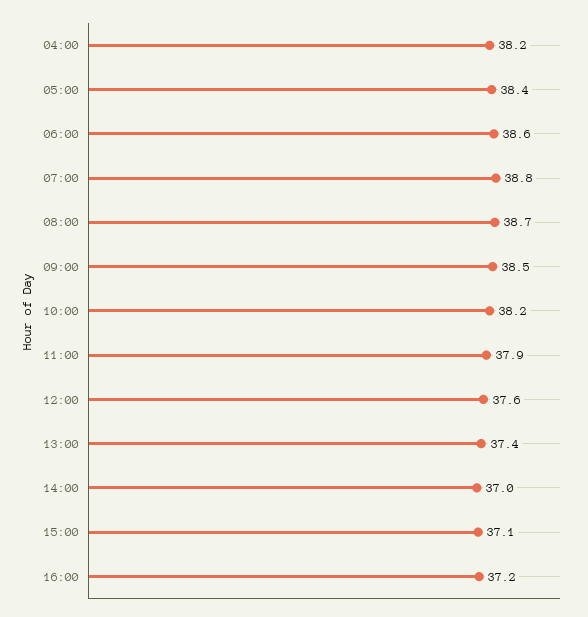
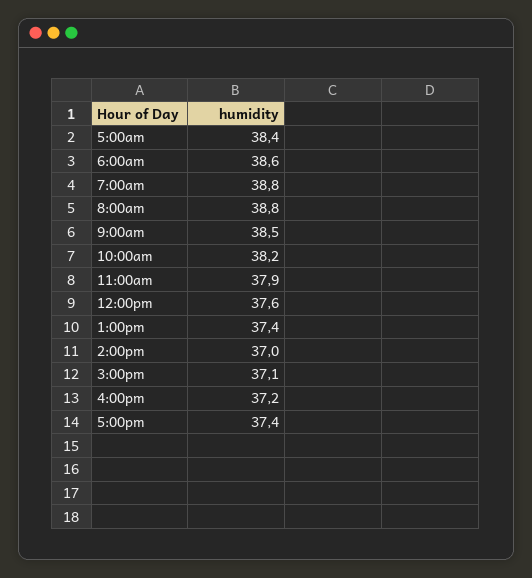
04:00: 38.2 -> none
08:00: 38.7 -> 38.8
5:00pm: none -> 37.4

